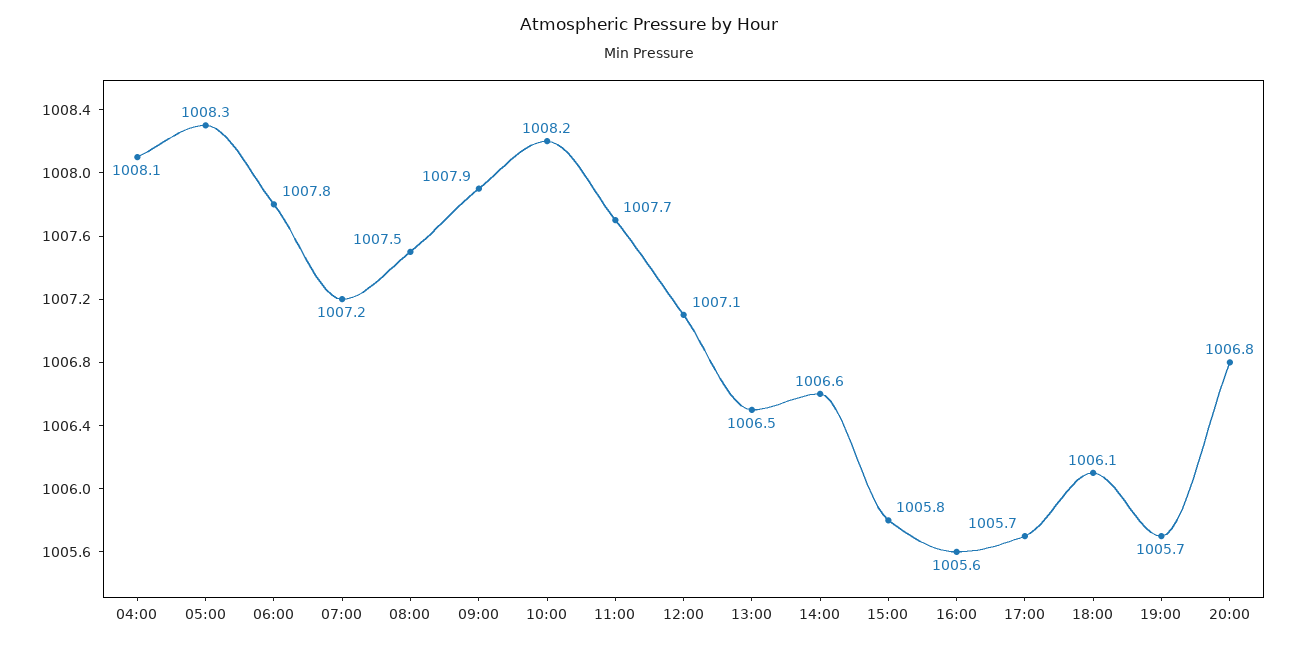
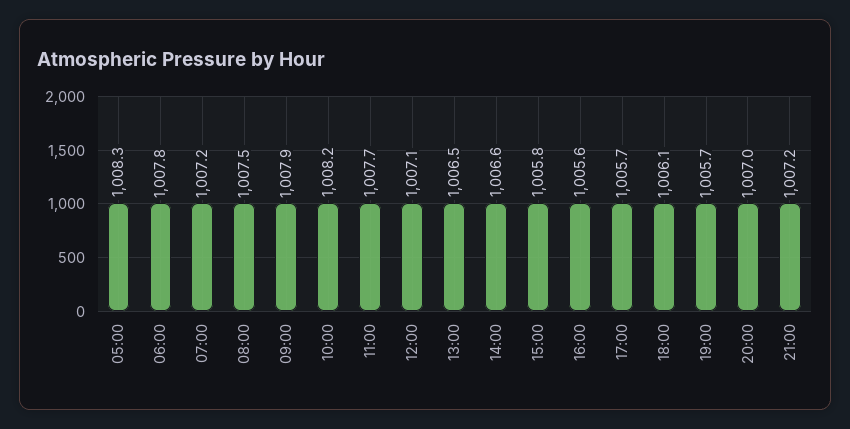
04:00: 1008.1 -> none
20:00: 1006.8 -> 1007
21:00: none -> 1007.2

